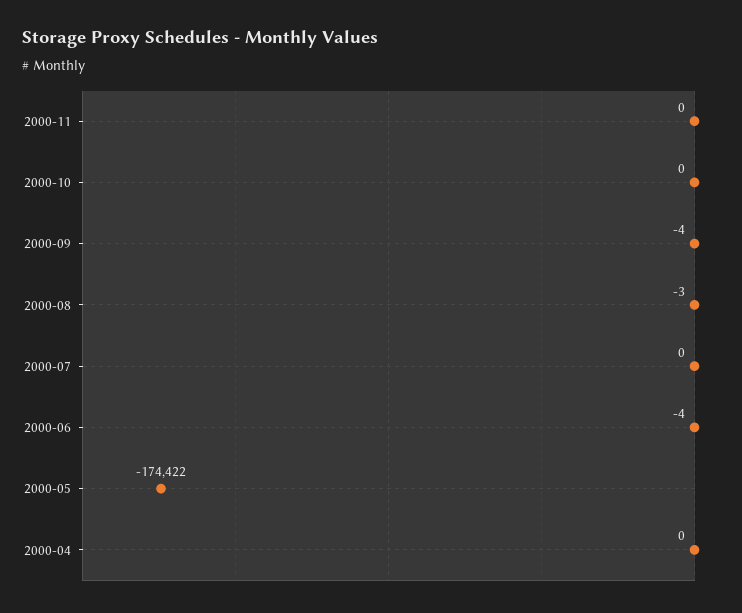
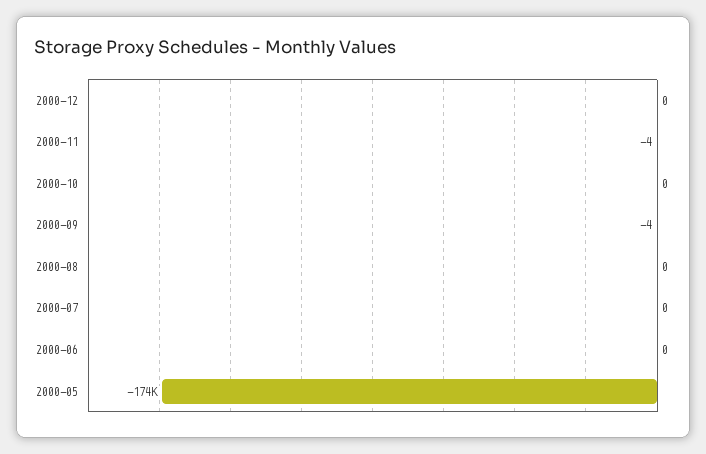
2000-11: 0 -> -4
2000-08: -3 -> 0
2000-06: -4 -> 0
2000-04: 0 -> none
2000-12: none -> 0

